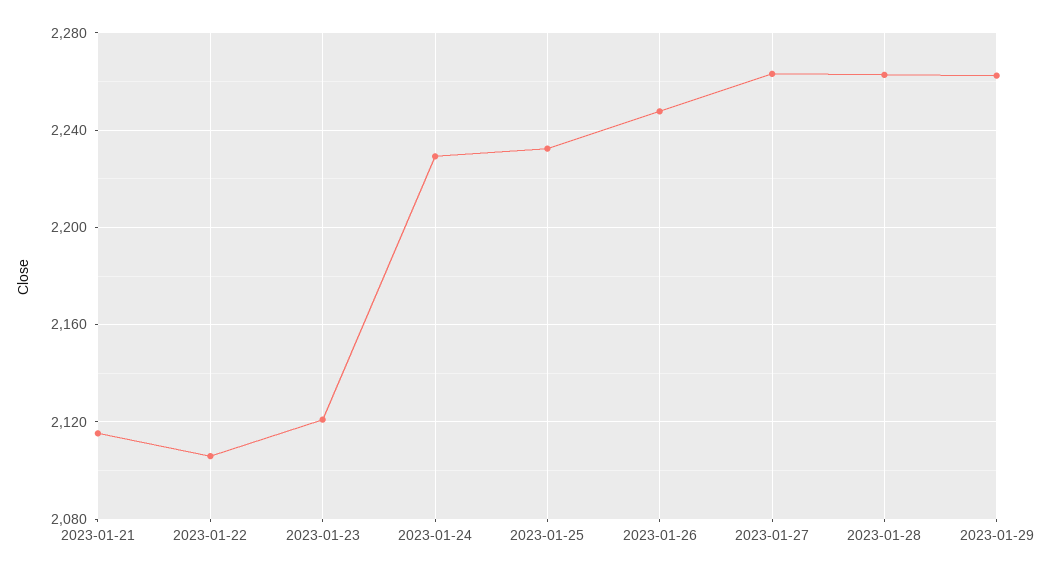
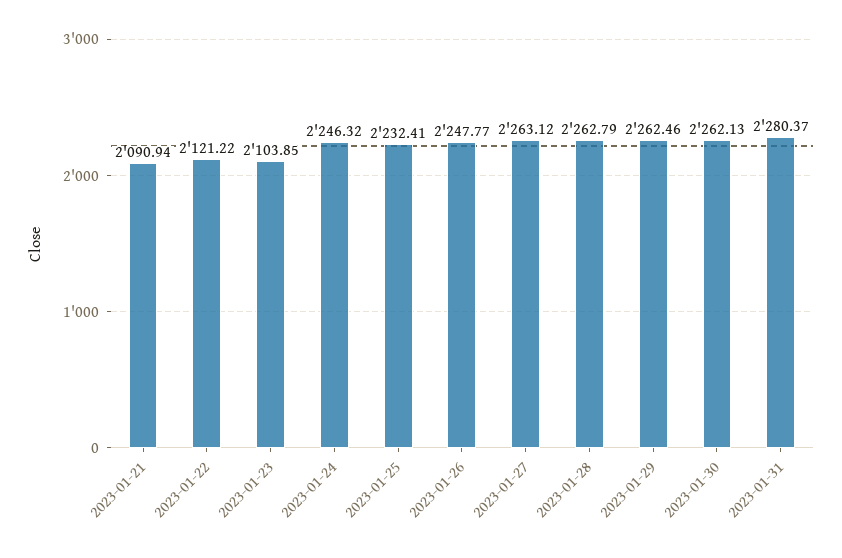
2023-01-21: 2115 -> 2090.94
2023-01-22: 2105 -> 2121.22
2023-01-23: 2120 -> 2103.85
2023-01-24: 2230 -> 2246.32
2023-01-30: none -> 2262.13
2023-01-31: none -> 2280.37

